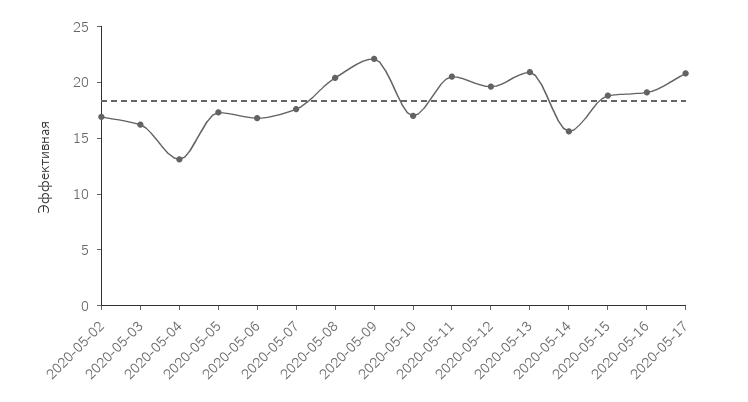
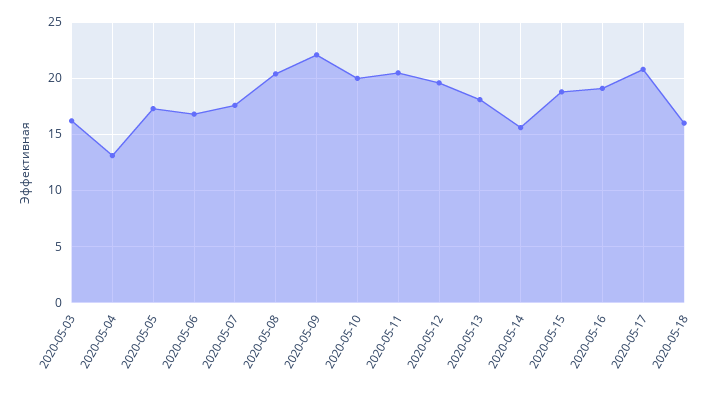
2020-05-02: 17 -> none
2020-05-10: 17 -> 20
2020-05-13: 21 -> 18
2020-05-18: none -> 16

